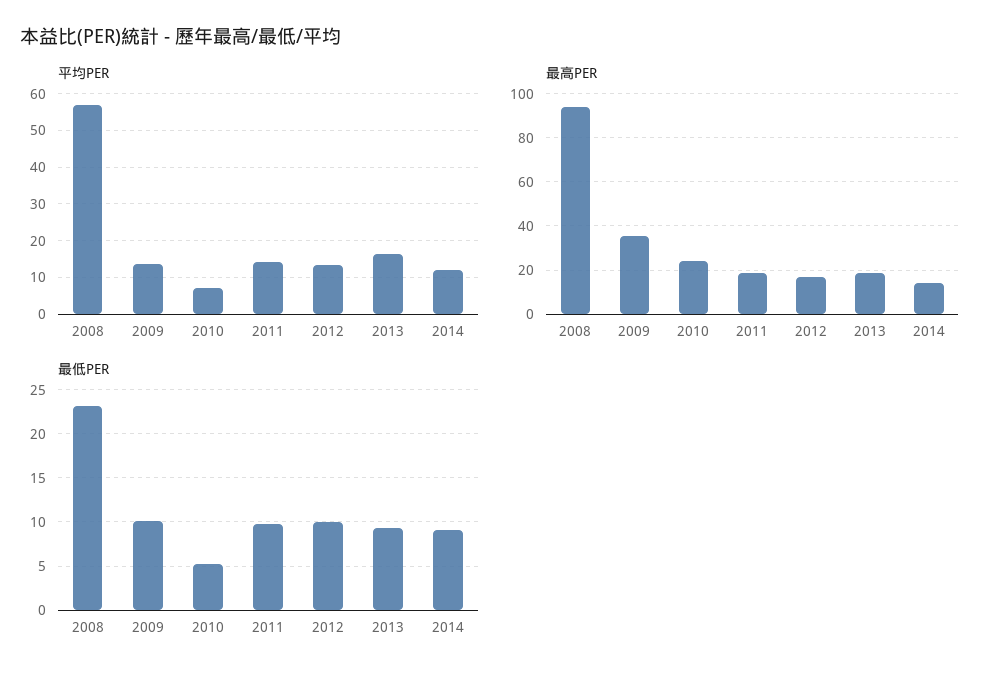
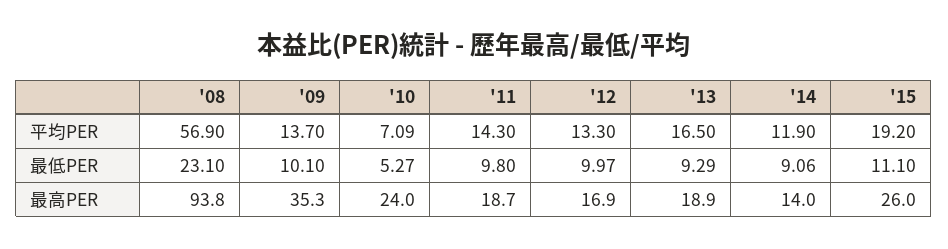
平均PER, '15: none -> 19.2
最低PER, '15: none -> 11.1
最高PER, '15: none -> 26

